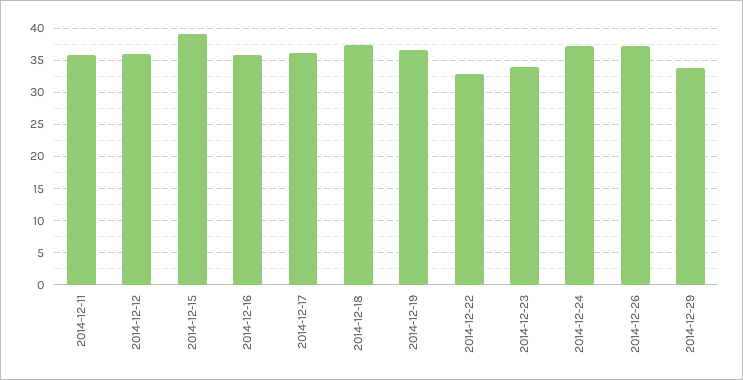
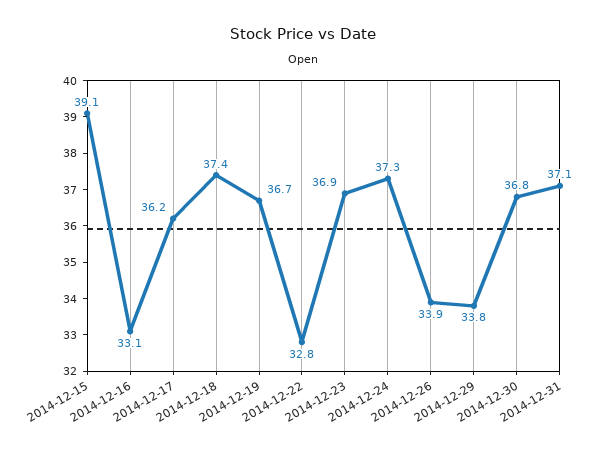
2014-12-11: 36 -> none
2014-12-12: 36 -> none
2014-12-16: 36 -> 33.1
2014-12-23: 34 -> 36.9
2014-12-26: 37 -> 33.9
2014-12-30: none -> 36.8
2014-12-31: none -> 37.1

